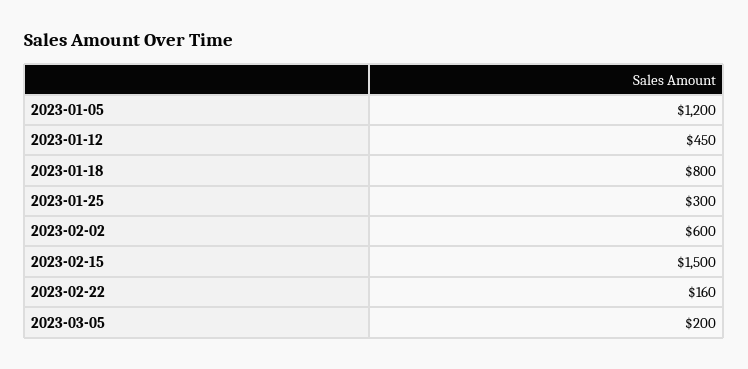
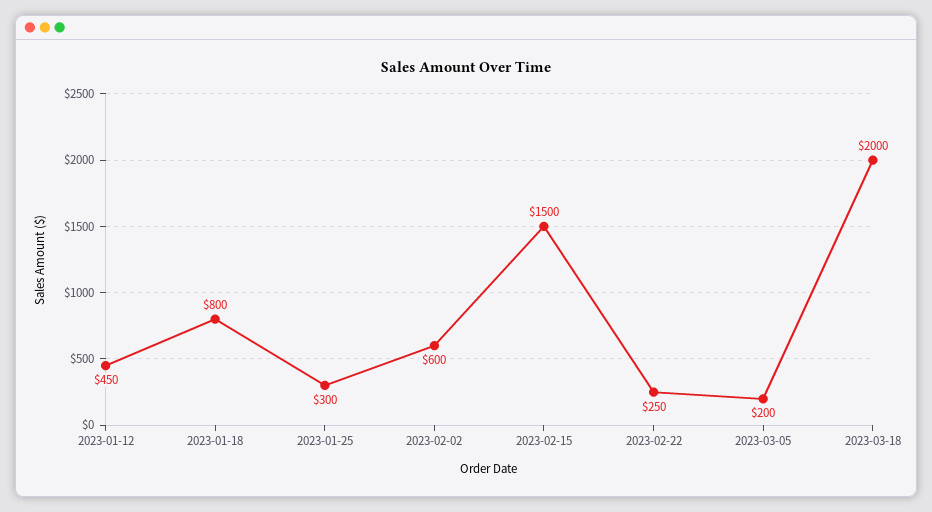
2023-01-05: 1200 -> none
2023-02-22: 160 -> 250
2023-03-18: none -> 2000

